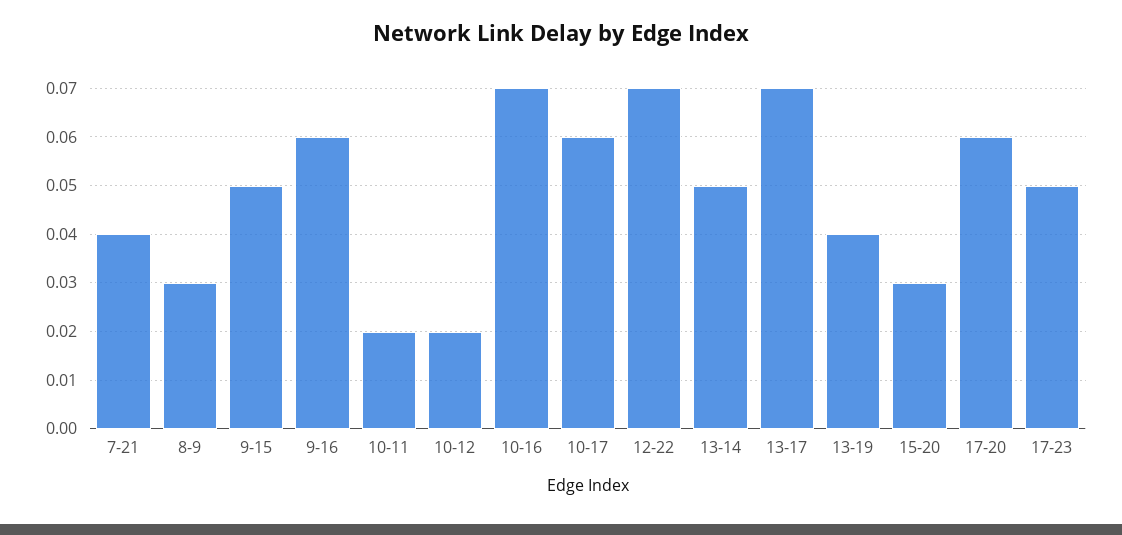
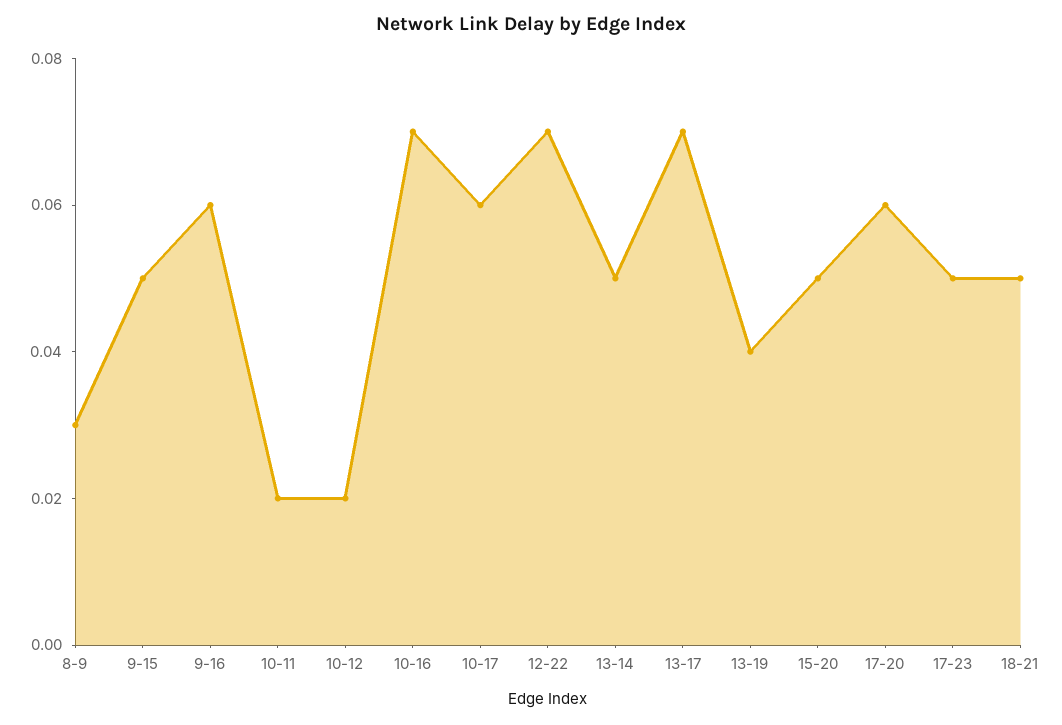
7-21: 0.04 -> none
15-20: 0.03 -> 0.05
18-21: none -> 0.05

